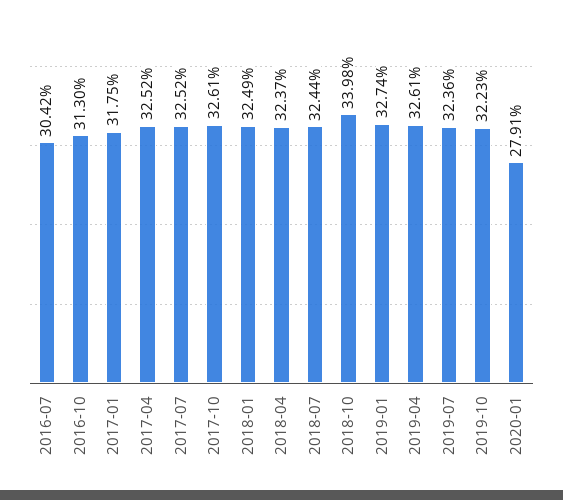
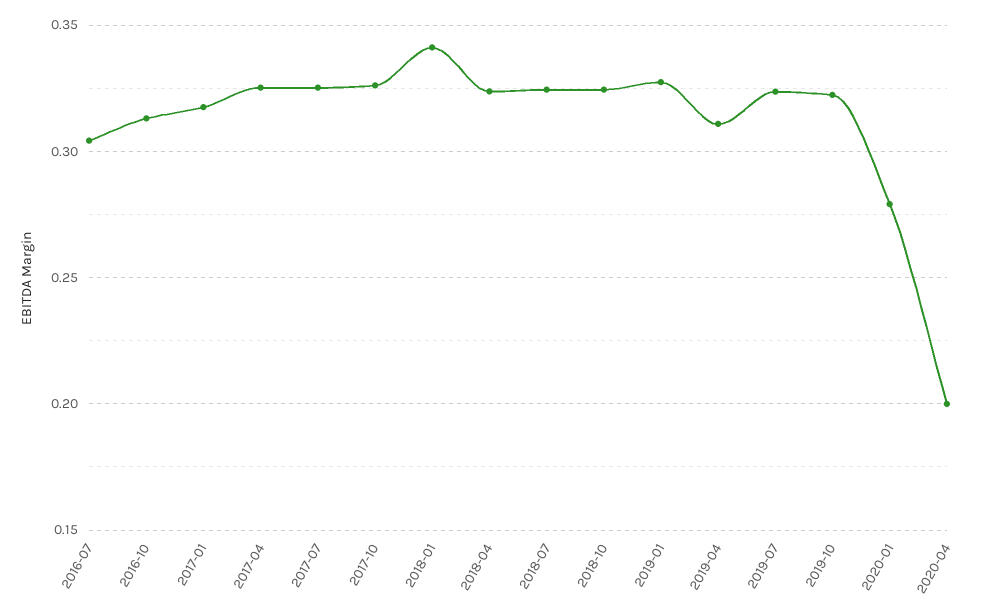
2018-01: 0.3249 -> 0.34
2018-10: 0.3398 -> 0.325
2019-04: 0.3261 -> 0.31
2020-04: none -> 0.2

